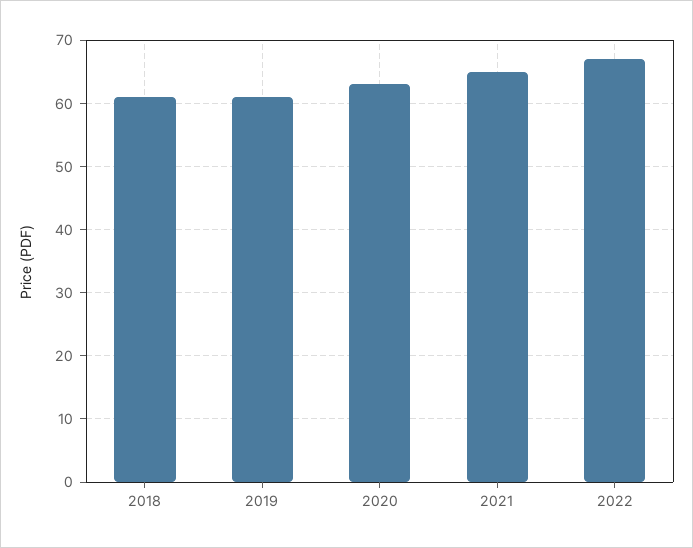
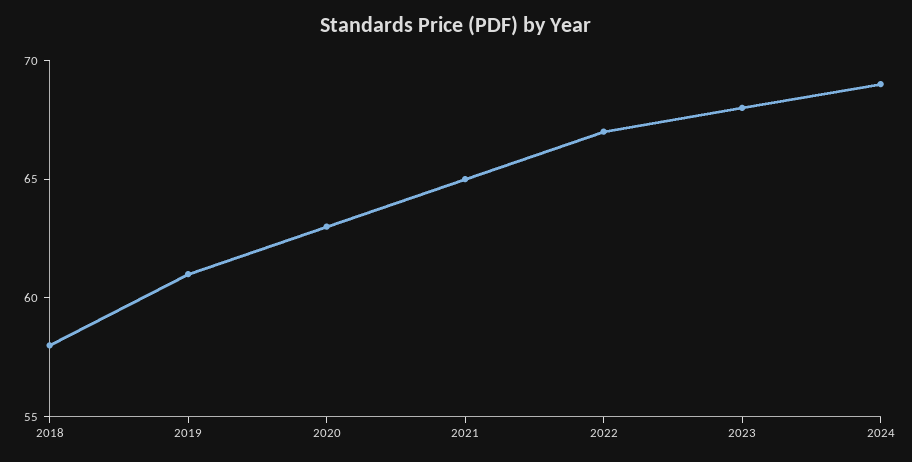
2018: 61 -> 58
2023: none -> 68
2024: none -> 69

